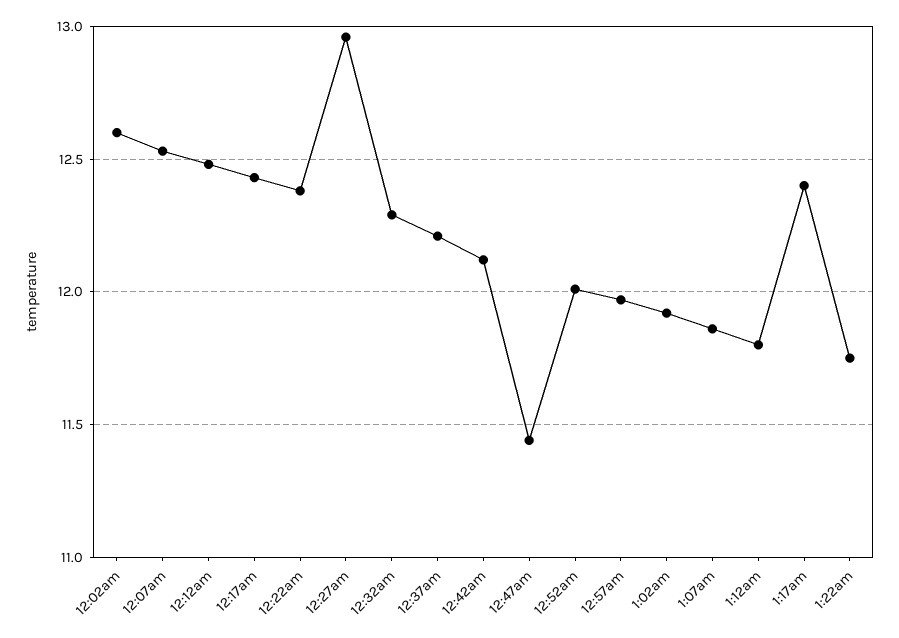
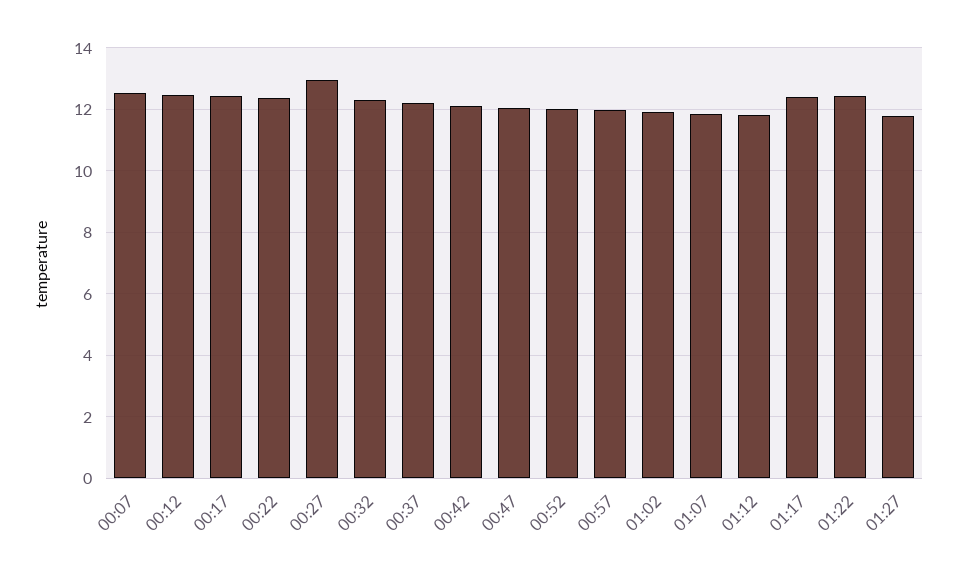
12:02am: 12.6 -> none
12:47am: 11.45 -> 12
1:22am: 11.75 -> 12.4
01:27: none -> 11.8

